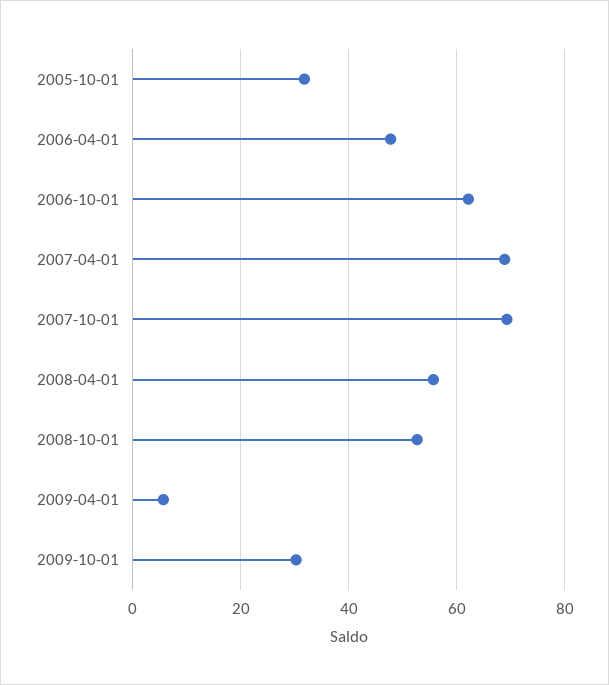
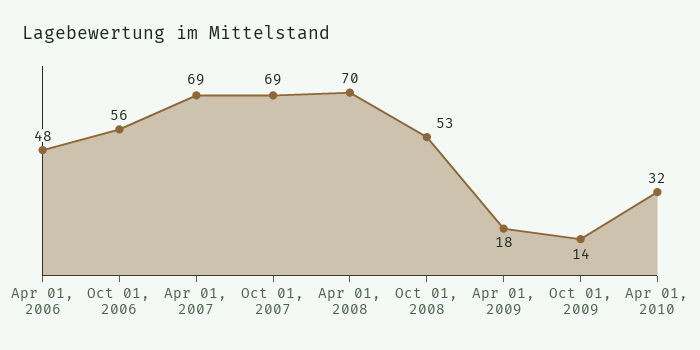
2005-10-01: 32 -> none
2006-10-01: 62 -> 56
2008-04-01: 56 -> 70
2009-04-01: 6 -> 18
2009-10-01: 30 -> 14
Apr 01, 2010: none -> 32

